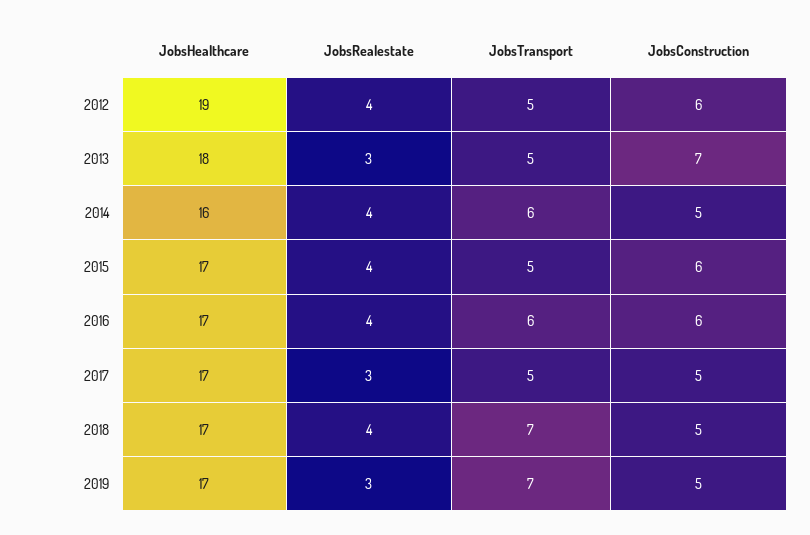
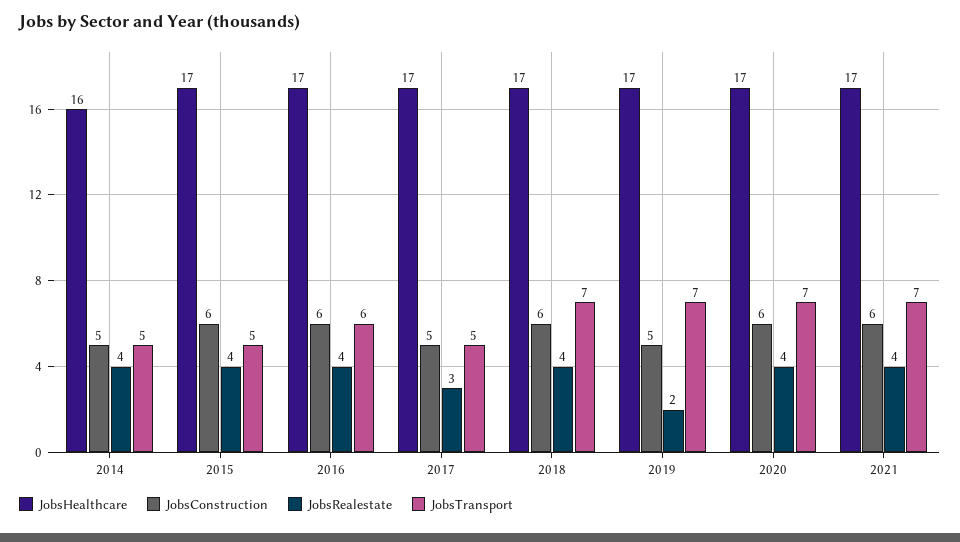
JobsHealthcare, 2012: 19 -> none
JobsRealestate, 2012: 4 -> none
JobsTransport, 2012: 5 -> none
JobsConstruction, 2012: 6 -> none
JobsHealthcare, 2013: 18 -> none
JobsRealestate, 2013: 3 -> none
JobsTransport, 2013: 5 -> none
JobsConstruction, 2013: 7 -> none
JobsTransport, 2014: 6 -> 5
JobsConstruction, 2018: 5 -> 6
JobsRealestate, 2019: 3 -> 2
JobsHealthcare, 2020: none -> 17
JobsConstruction, 2020: none -> 6
JobsRealestate, 2020: none -> 4
JobsTransport, 2020: none -> 7
JobsHealthcare, 2021: none -> 17
JobsConstruction, 2021: none -> 6
JobsRealestate, 2021: none -> 4
JobsTransport, 2021: none -> 7

